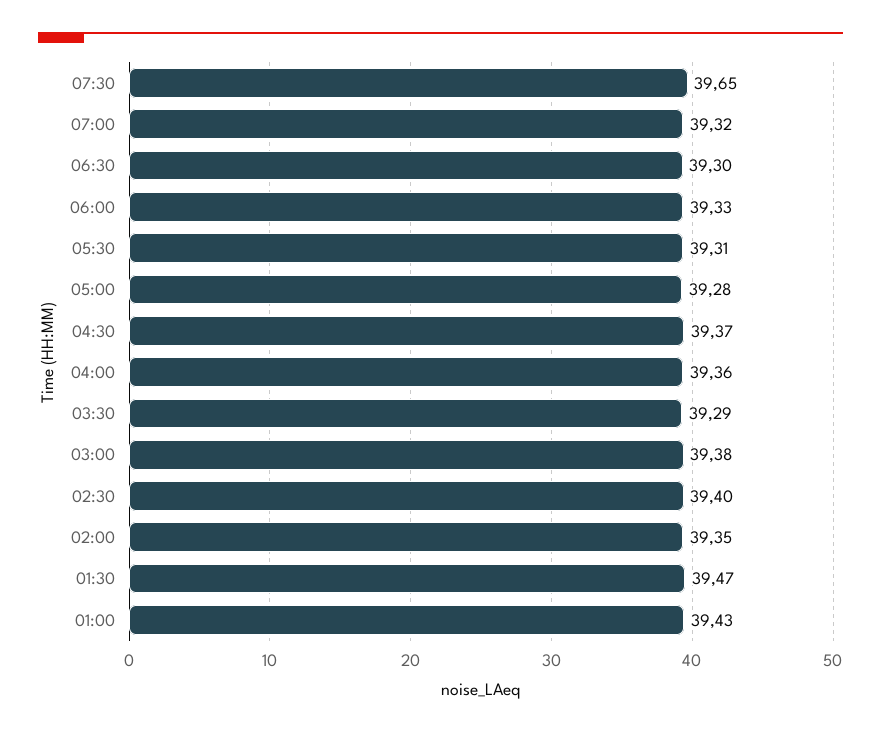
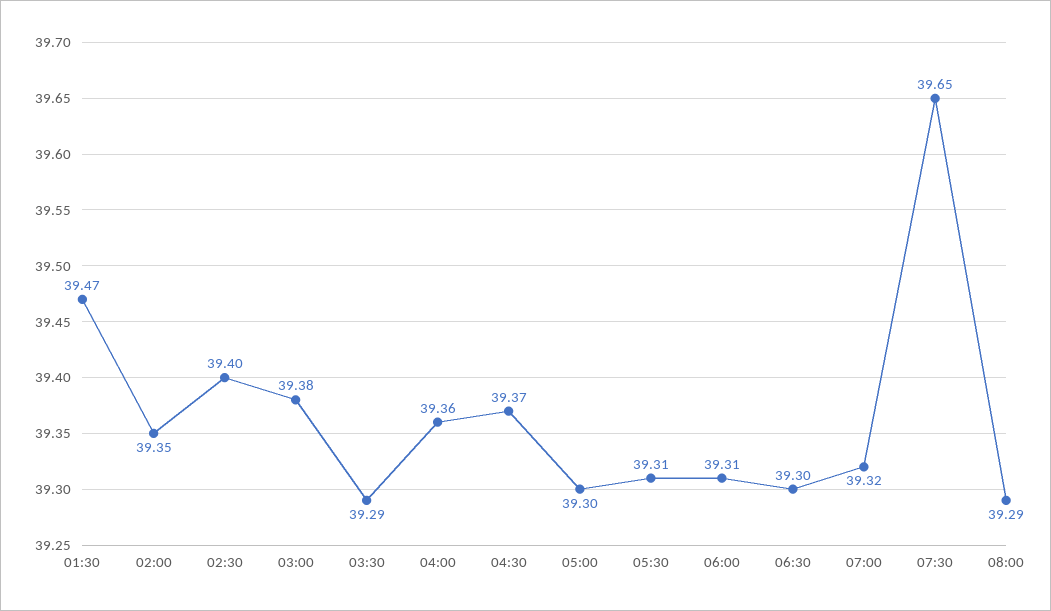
06:00: 39.33 -> 39.31
05:00: 39.28 -> 39.3
01:00: 39.43 -> none
08:00: none -> 39.29

